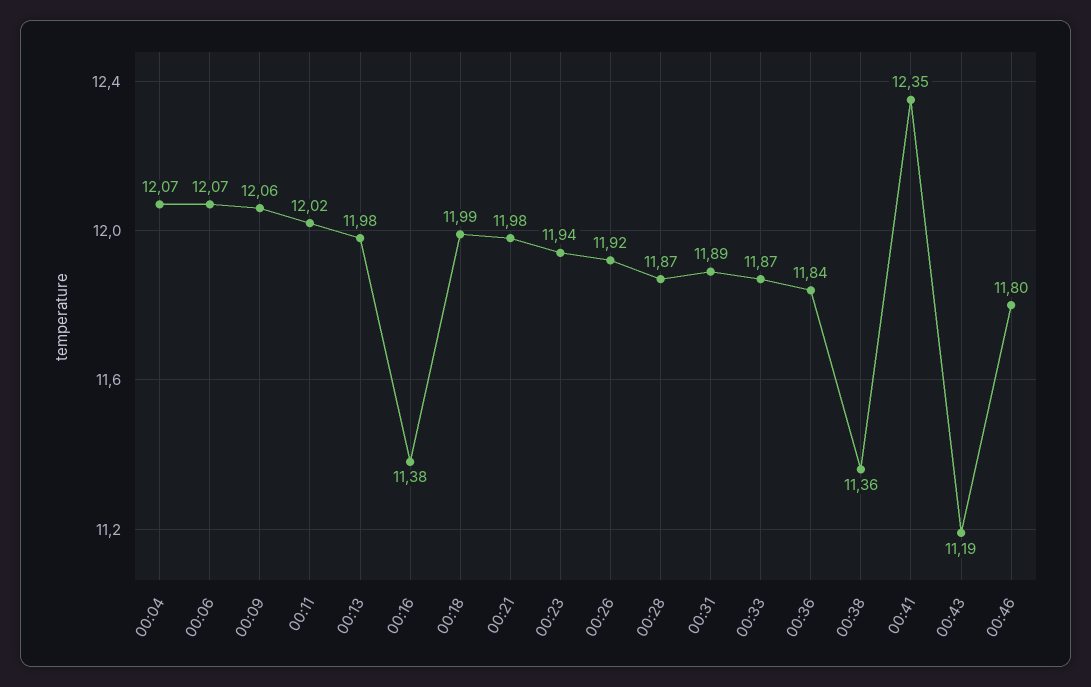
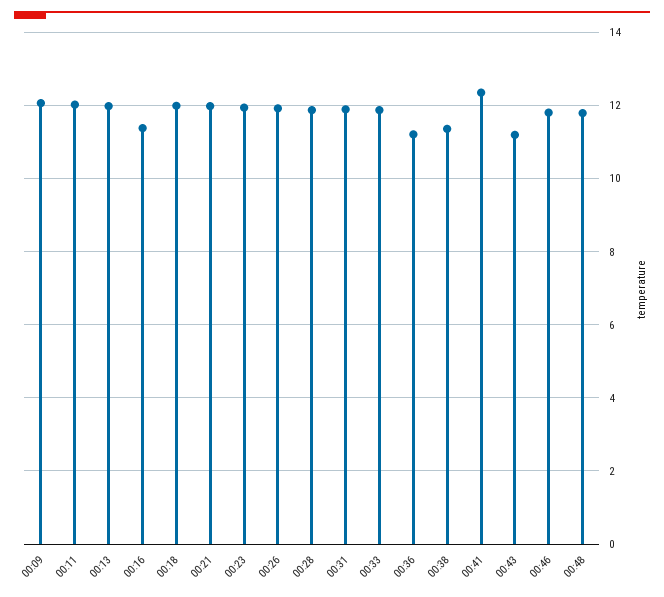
00:04: 12.07 -> none
00:06: 12.07 -> none
00:36: 11.84 -> 11.2
00:48: none -> 11.8

